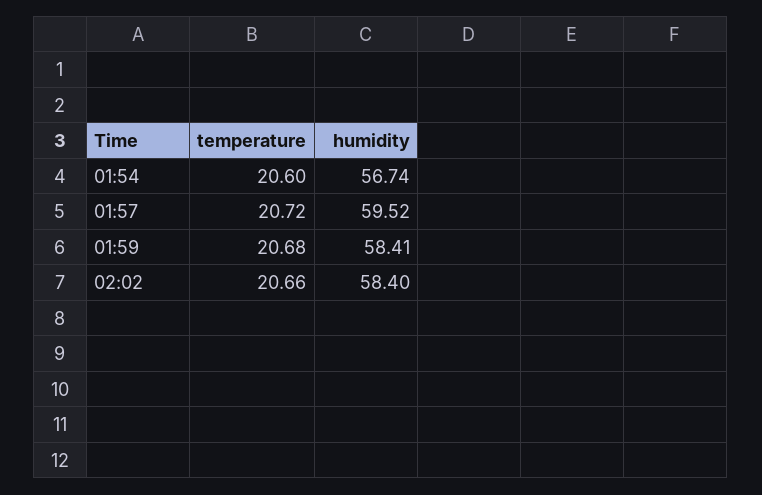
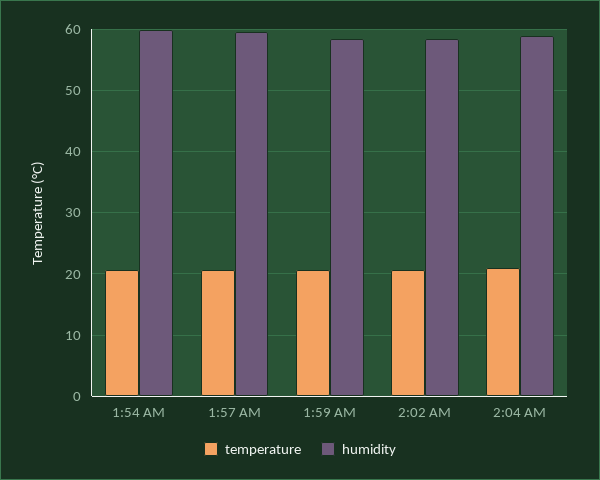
humidity, 01:54: 56.74 -> 60
temperature, 2:04 AM: none -> 21
humidity, 2:04 AM: none -> 59

